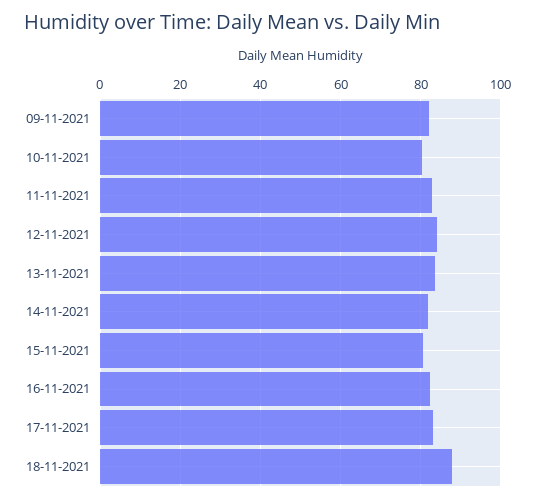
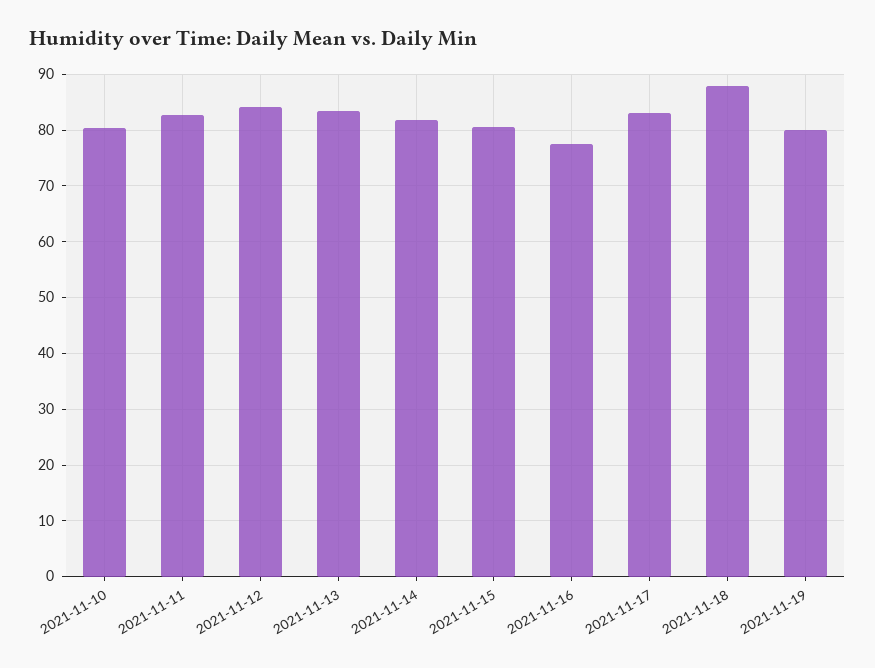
09-11-2021: 82 -> none
16-11-2021: 82 -> 78
2021-11-19: none -> 80

